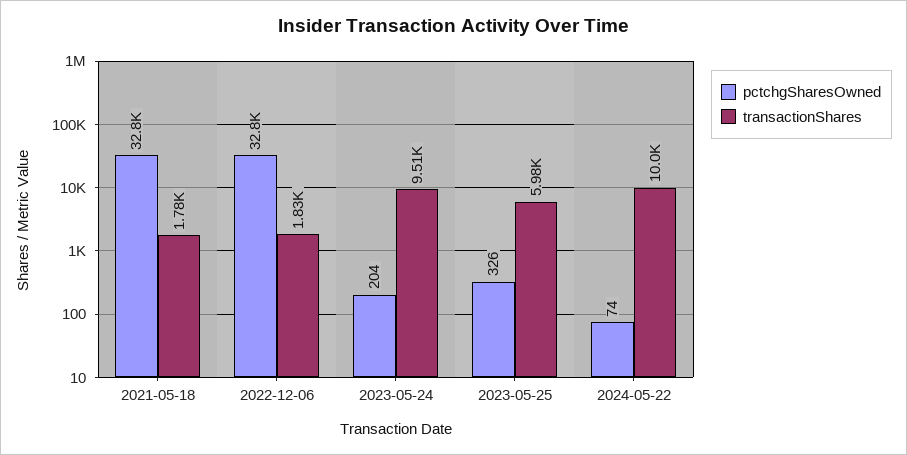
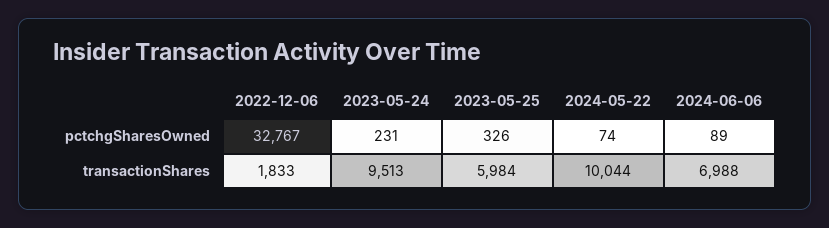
pctchgSharesOwned, 2021-05-18: 32800 -> none
transactionShares, 2021-05-18: 1780 -> none
pctchgSharesOwned, 2023-05-24: 204 -> 231
pctchgSharesOwned, 2024-06-06: none -> 89
transactionShares, 2024-06-06: none -> 6988

